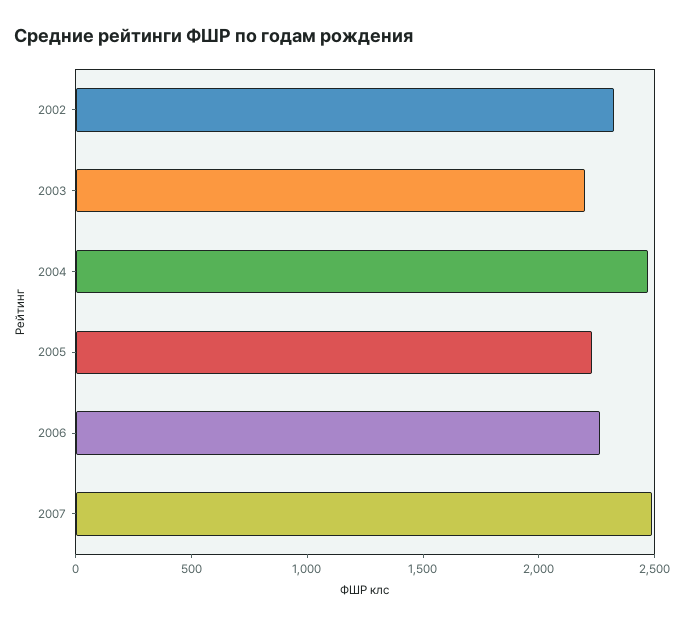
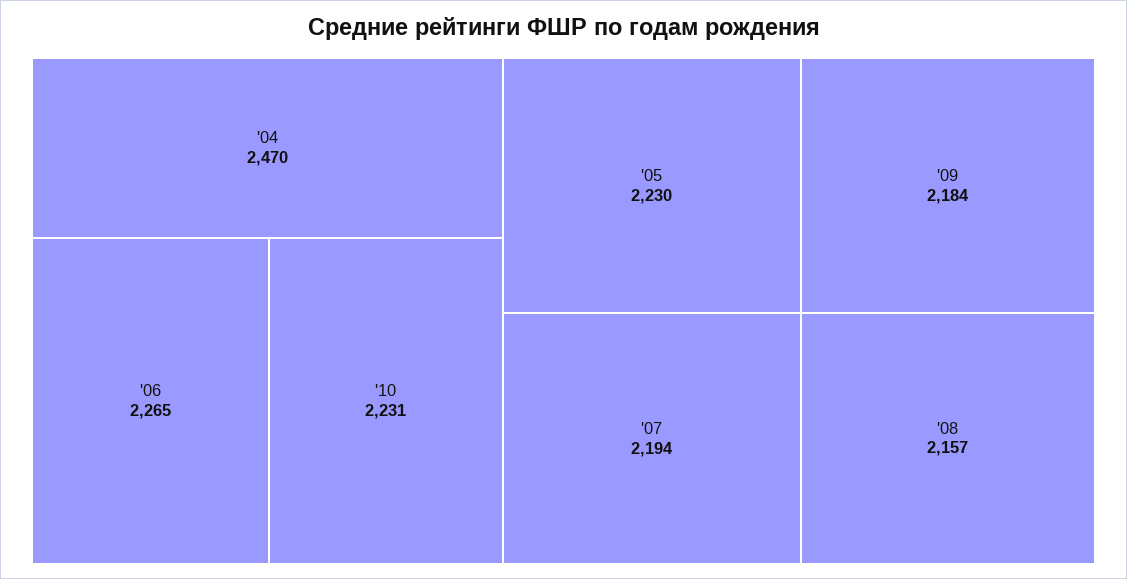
2002: 2300 -> none
2003: 2200 -> none
2007: 2500 -> 2194
'10: none -> 2231
'09: none -> 2184
'08: none -> 2157

